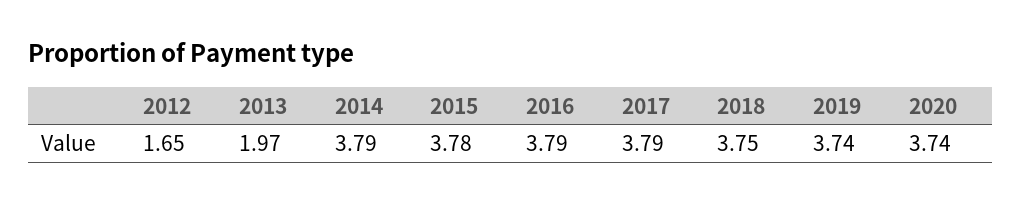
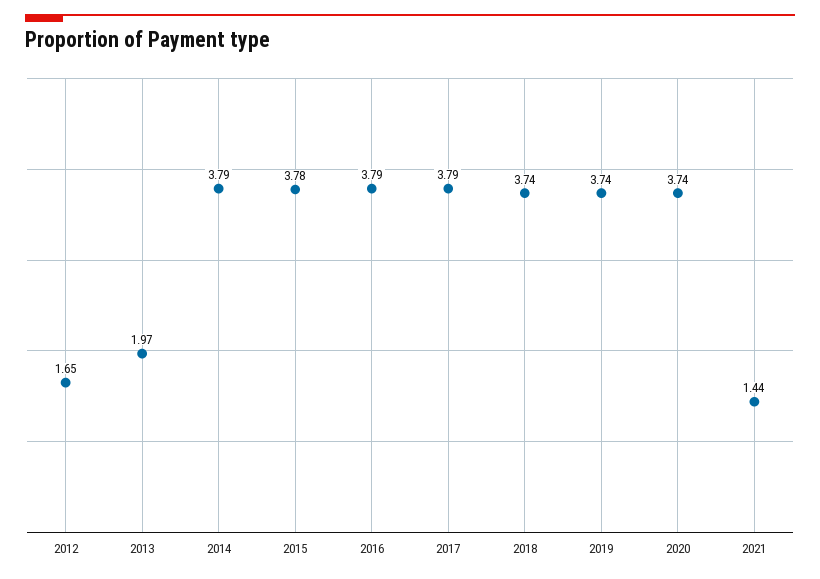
2018: 3.75 -> 3.74
2021: none -> 1.44

